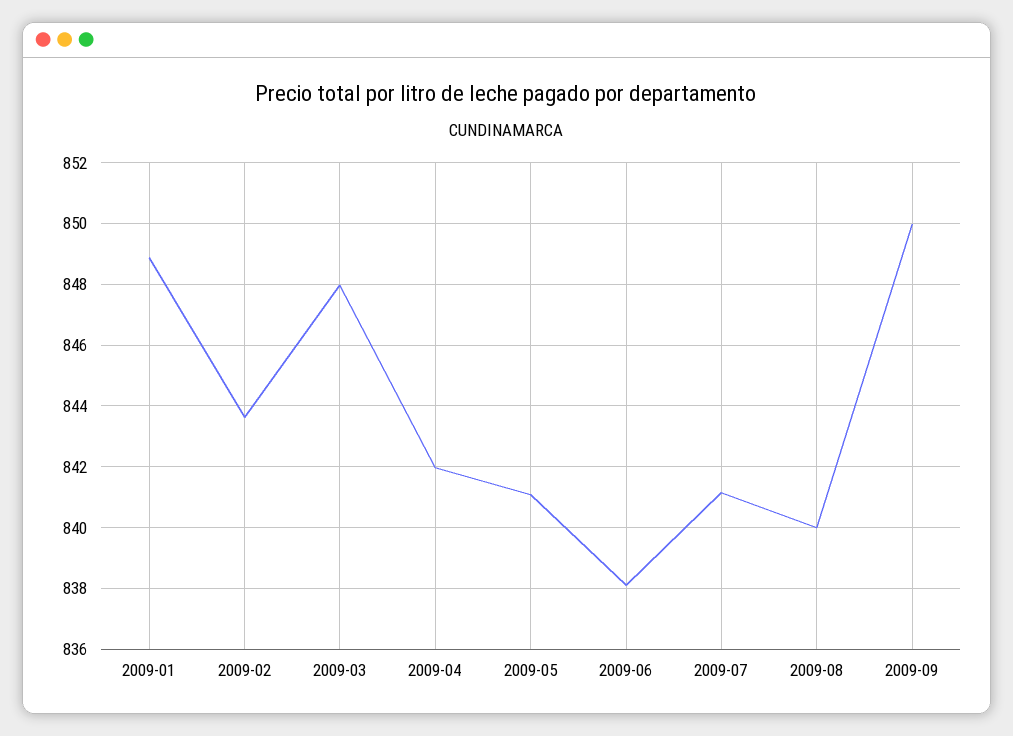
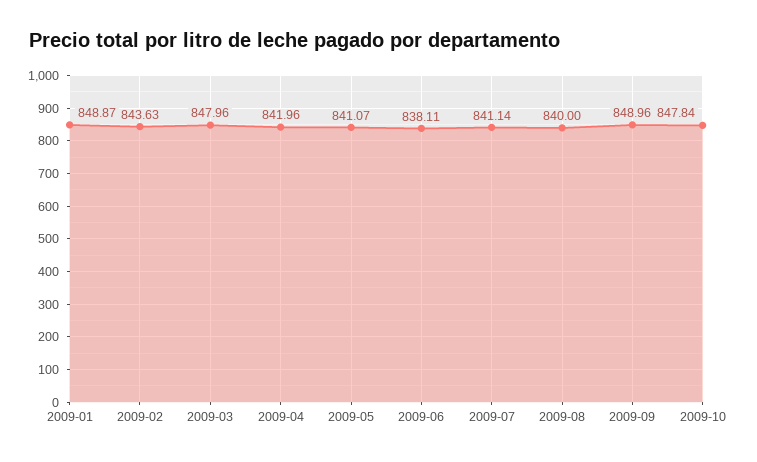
2009-09: 850 -> 848.96
2009-10: none -> 847.84

